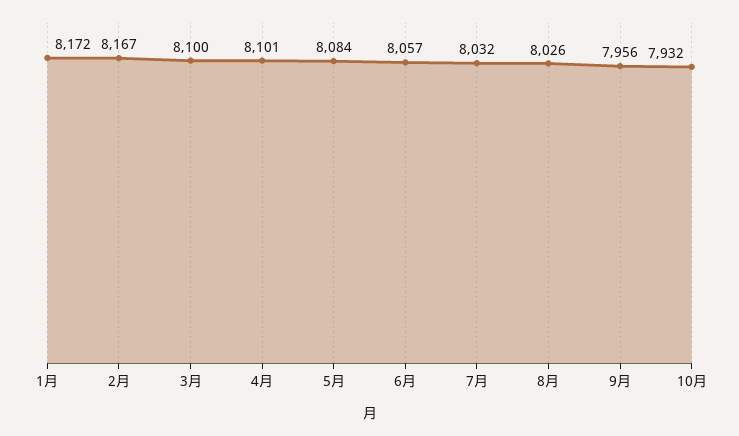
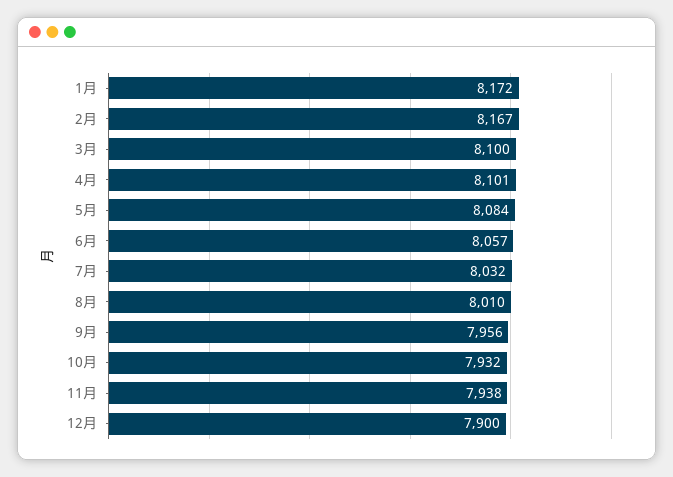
8月: 8026 -> 8010
11月: none -> 7938
12月: none -> 7900

